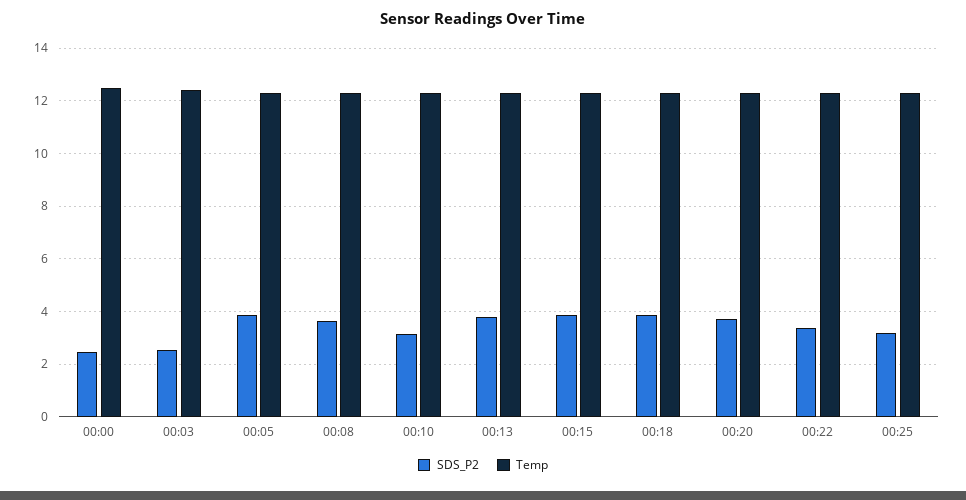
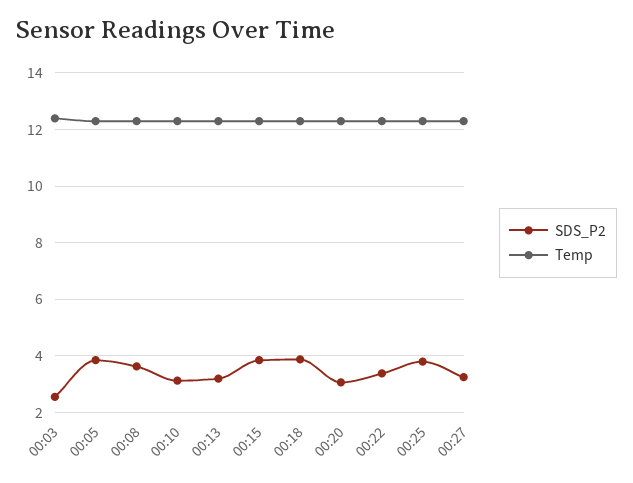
SDS_P2, 00:00: 2.5 -> none
Temp, 00:00: 12.5 -> none
SDS_P2, 00:13: 3.75 -> 3.25
SDS_P2, 00:20: 3.75 -> 3
SDS_P2, 00:25: 3.25 -> 3.75
SDS_P2, 00:27: none -> 3.25
Temp, 00:27: none -> 12.25

